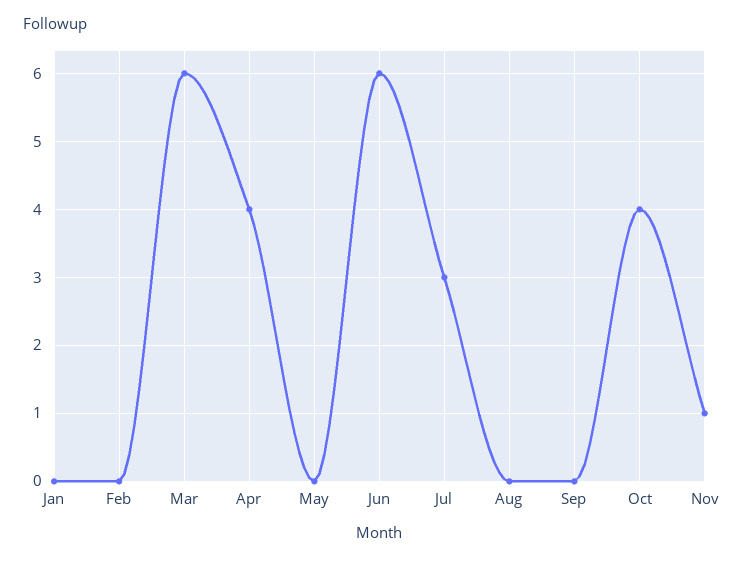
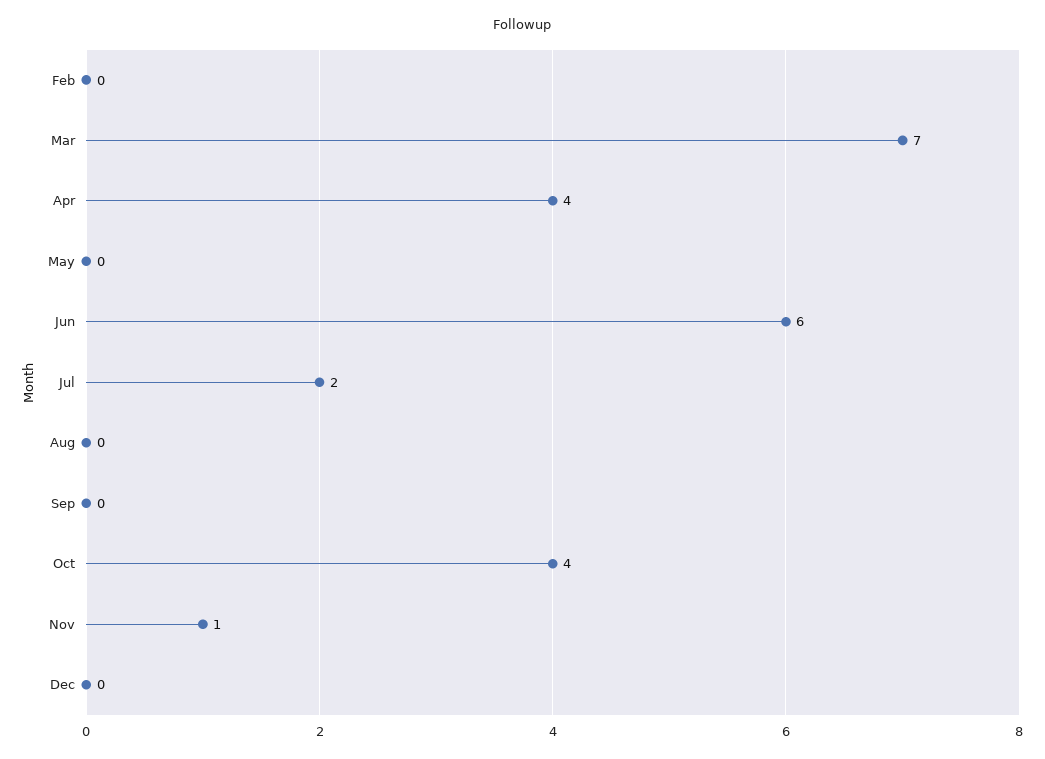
Jan: 0 -> none
Mar: 6 -> 7
Jul: 3 -> 2
Dec: none -> 0

